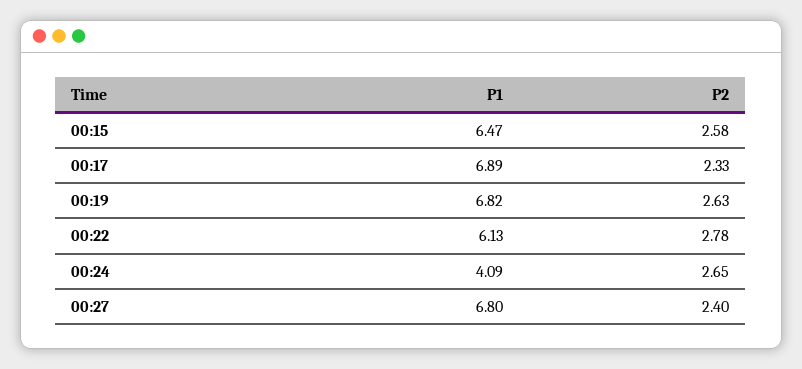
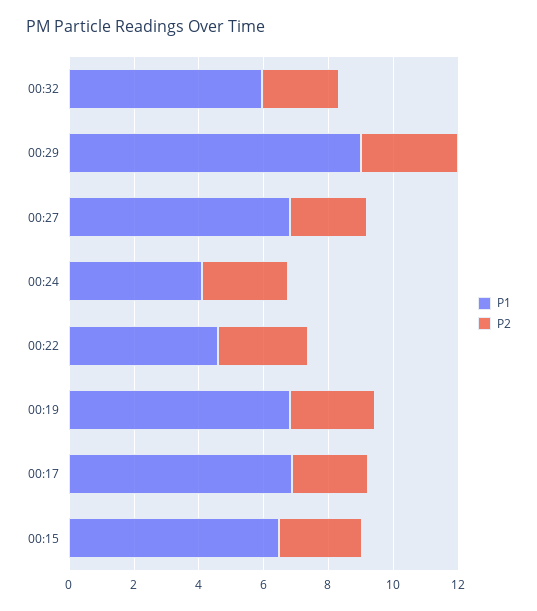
P1, 00:22: 6.13 -> 4.5
P1, 00:32: none -> 6
P2, 00:32: none -> 2.5
P1, 00:29: none -> 9
P2, 00:29: none -> 3

